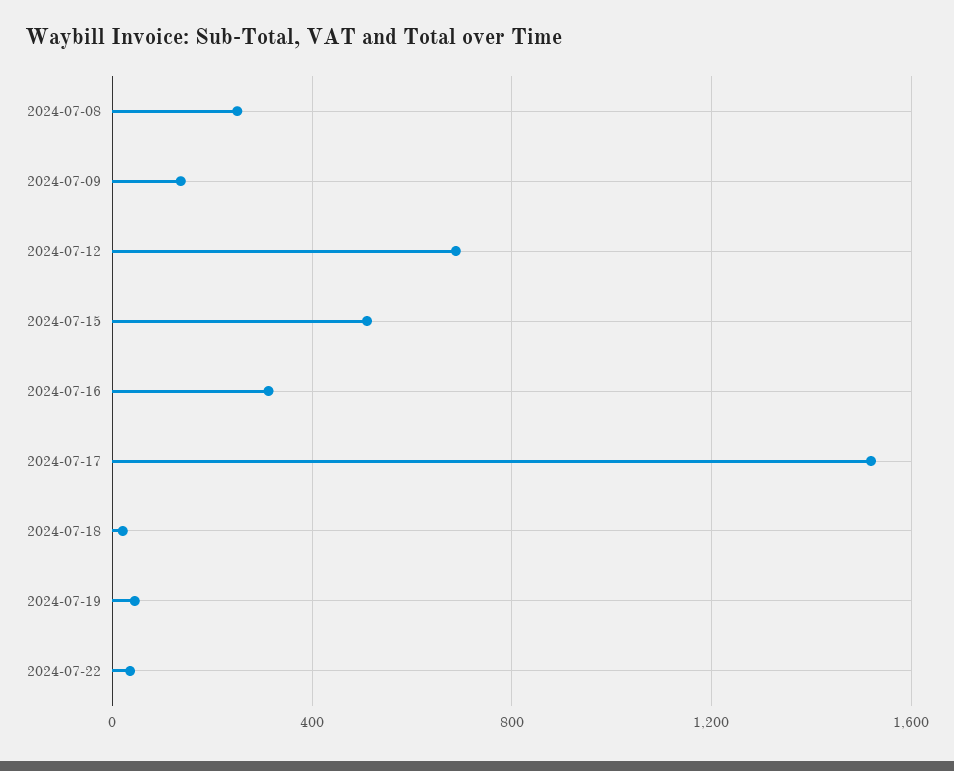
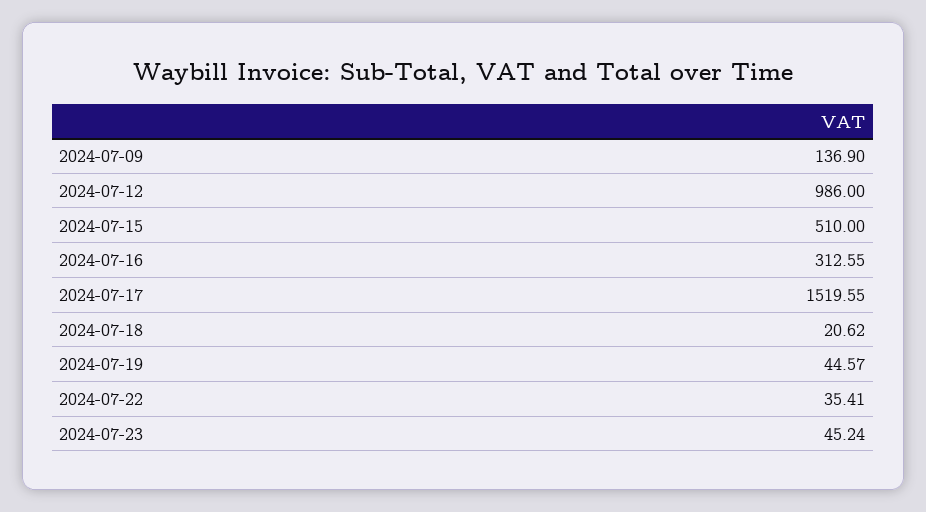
2024-07-08: 250 -> none
2024-07-12: 700 -> 986
2024-07-23: none -> 45.24

